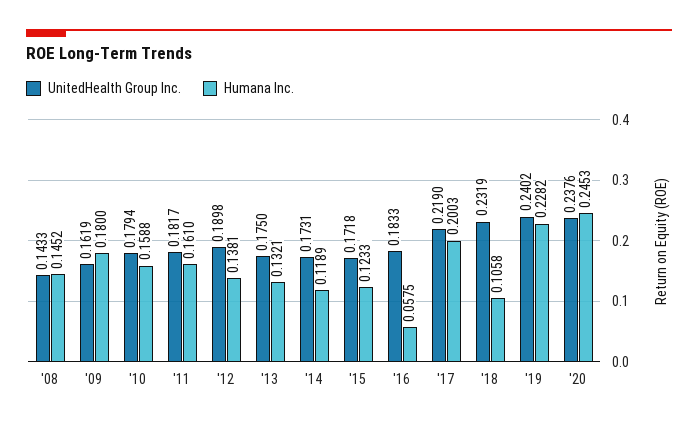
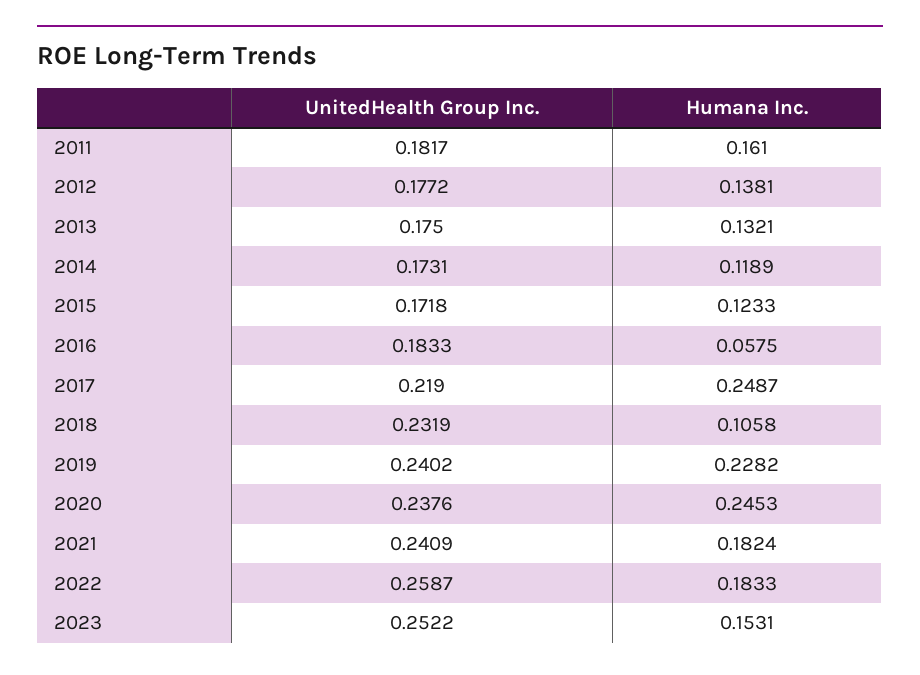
UnitedHealth Group Inc., '08: 0.1433 -> none
Humana Inc., '08: 0.1452 -> none
UnitedHealth Group Inc., '09: 0.1619 -> none
Humana Inc., '09: 0.18 -> none
UnitedHealth Group Inc., '10: 0.1794 -> none
Humana Inc., '10: 0.1588 -> none
UnitedHealth Group Inc., '12: 0.1898 -> 0.1772
Humana Inc., '17: 0.2003 -> 0.2487
UnitedHealth Group Inc., 2021: none -> 0.2409
Humana Inc., 2021: none -> 0.1824
UnitedHealth Group Inc., 2022: none -> 0.2587
Humana Inc., 2022: none -> 0.1833
UnitedHealth Group Inc., 2023: none -> 0.2522
Humana Inc., 2023: none -> 0.1531

